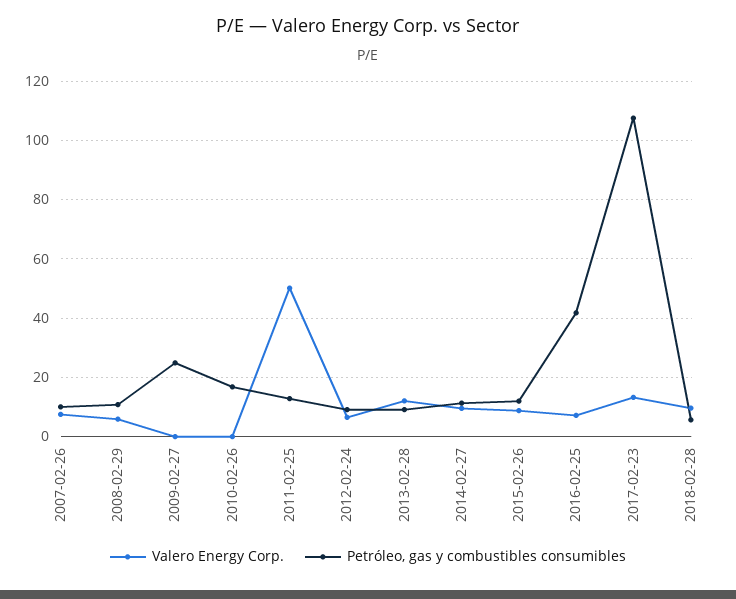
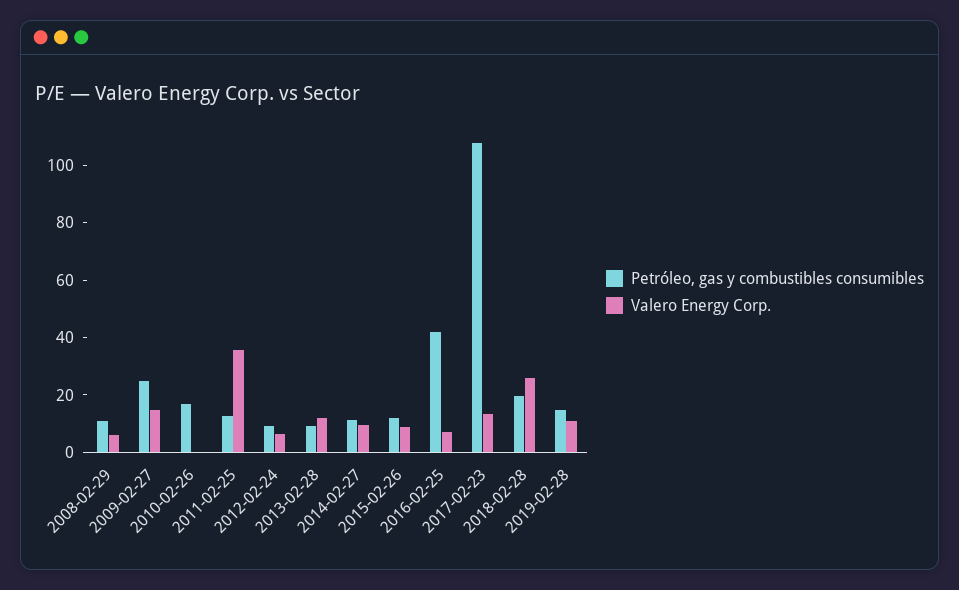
Valero Energy Corp., 2007-02-26: 7.5 -> none
Petróleo, gas y combustibles consumibles, 2007-02-26: 10 -> none
Valero Energy Corp., 2009-02-27: 0 -> 15
Valero Energy Corp., 2011-02-25: 50 -> 35
Valero Energy Corp., 2018-02-28: 10 -> 25
Petróleo, gas y combustibles consumibles, 2018-02-28: 5 -> 20
Petróleo, gas y combustibles consumibles, 2019-02-28: none -> 15
Valero Energy Corp., 2019-02-28: none -> 10

